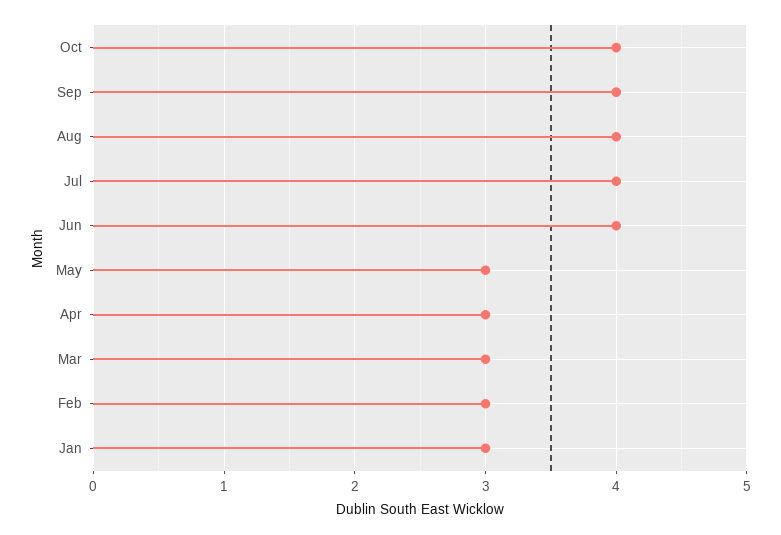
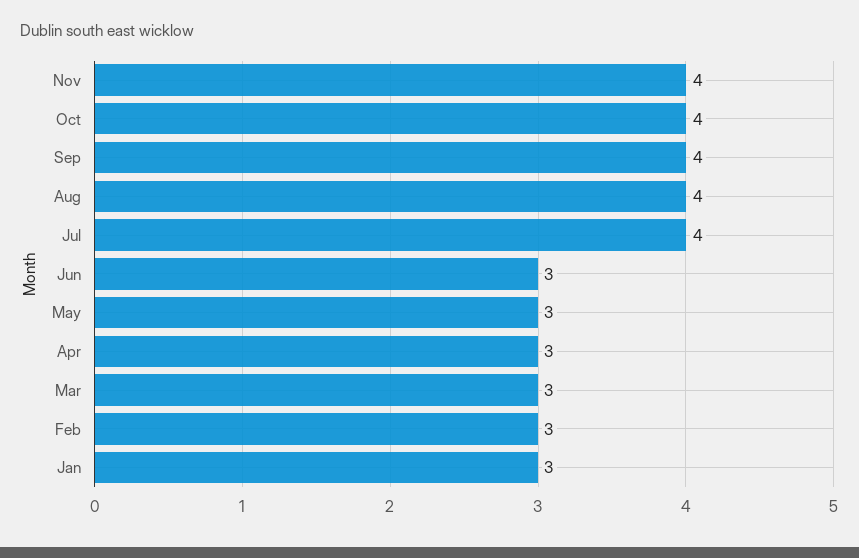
Jun: 4 -> 3
Nov: none -> 4

